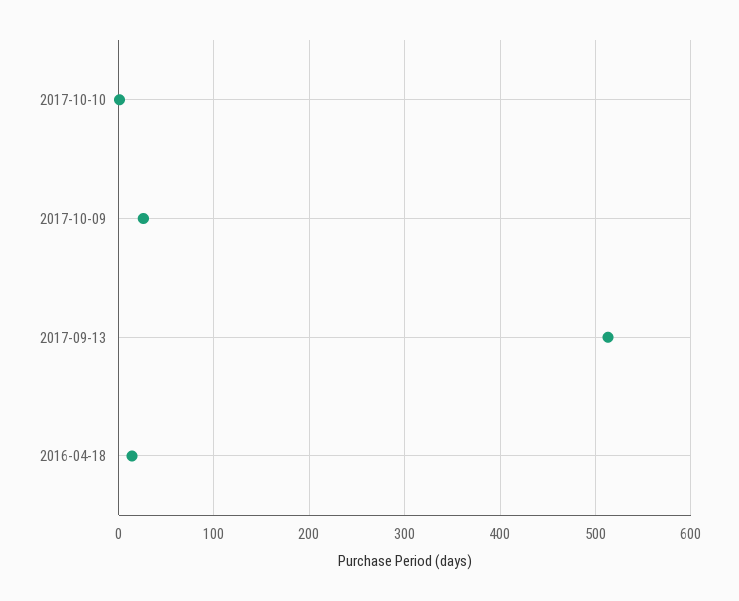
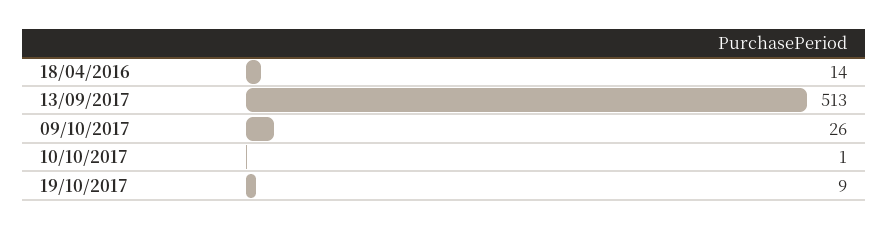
19/10/2017: none -> 9

